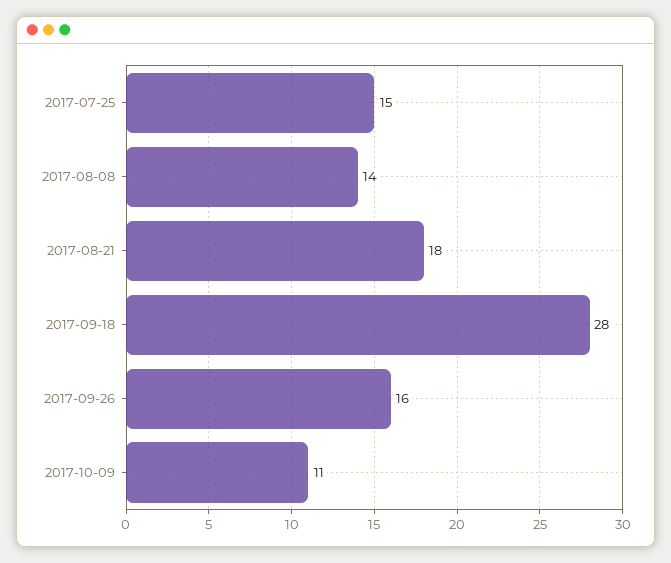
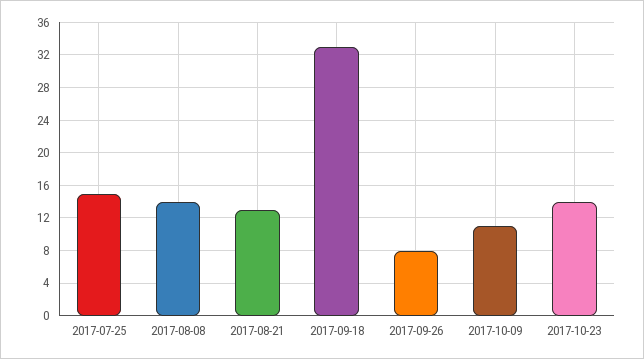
2017-08-21: 18 -> 13
2017-09-18: 28 -> 33
2017-09-26: 16 -> 8
2017-10-23: none -> 14

